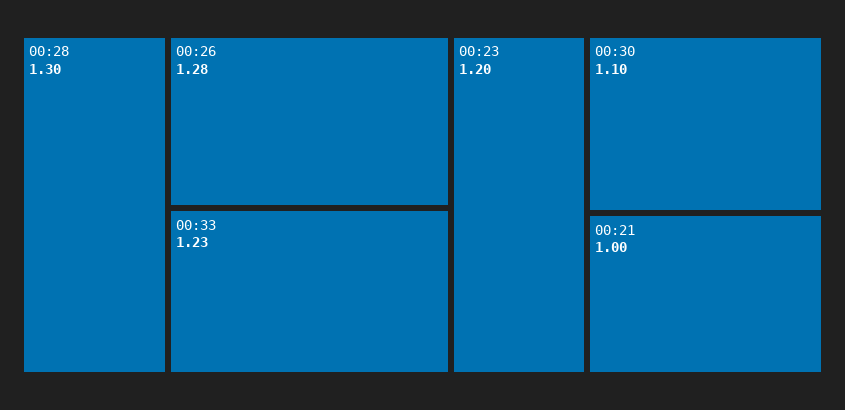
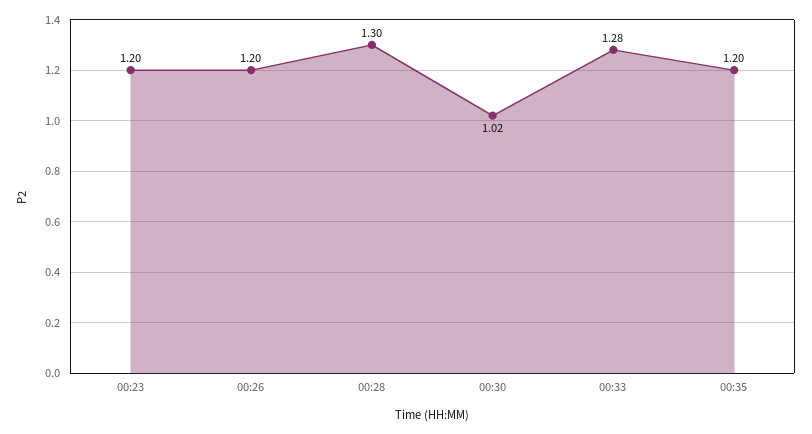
00:26: 1.28 -> 1.2
00:33: 1.23 -> 1.28
00:30: 1.1 -> 1.02
00:21: 1 -> none
00:35: none -> 1.2

